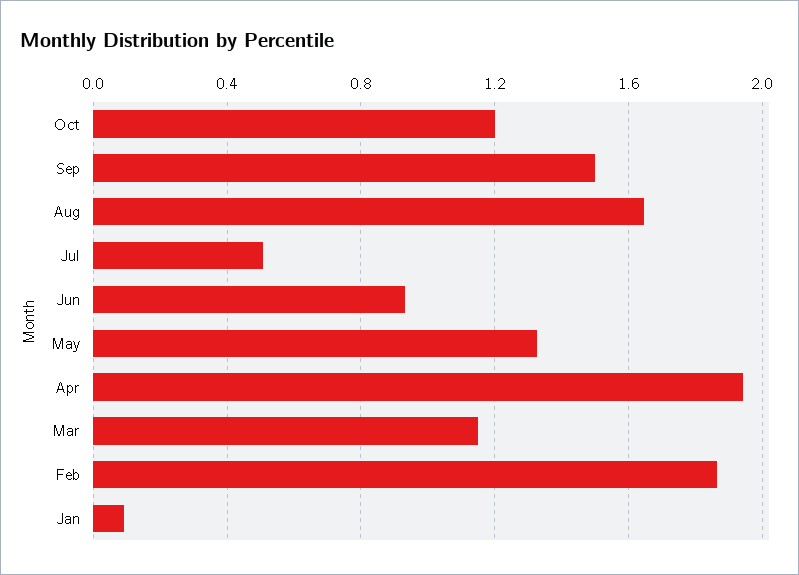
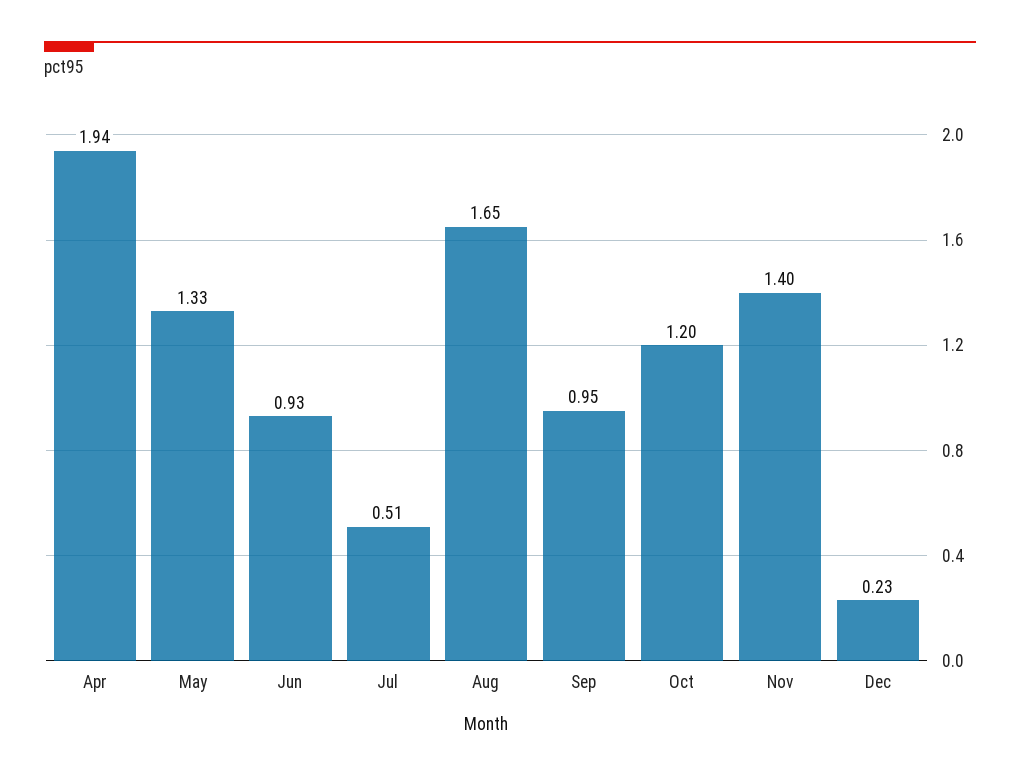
Sep: 1.5 -> 0.95
Mar: 1.15 -> none
Feb: 1.85 -> none
Jan: 0.1 -> none
Nov: none -> 1.4
Dec: none -> 0.23

